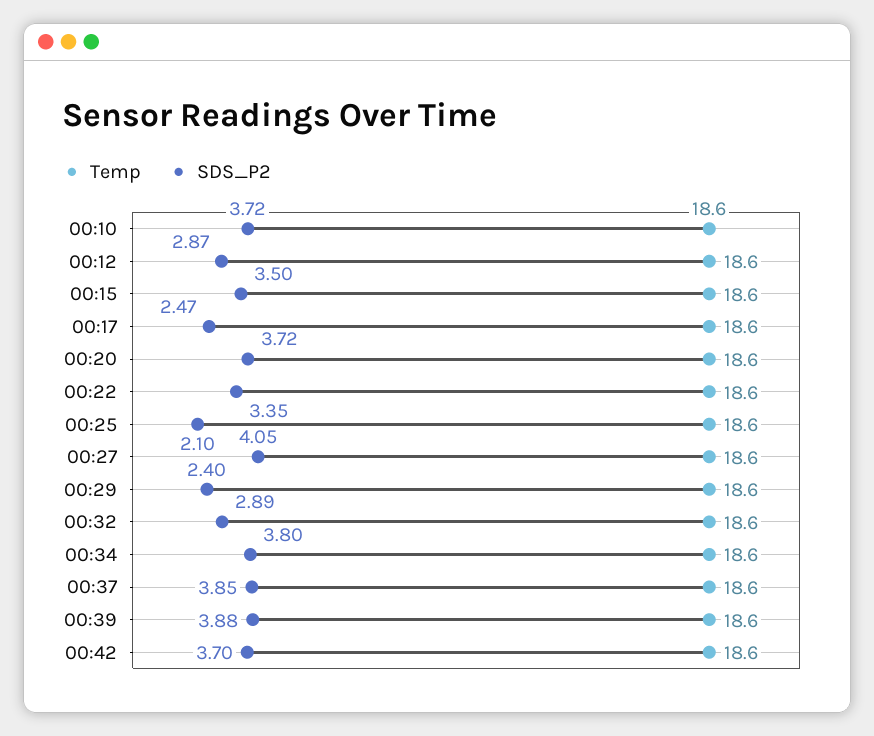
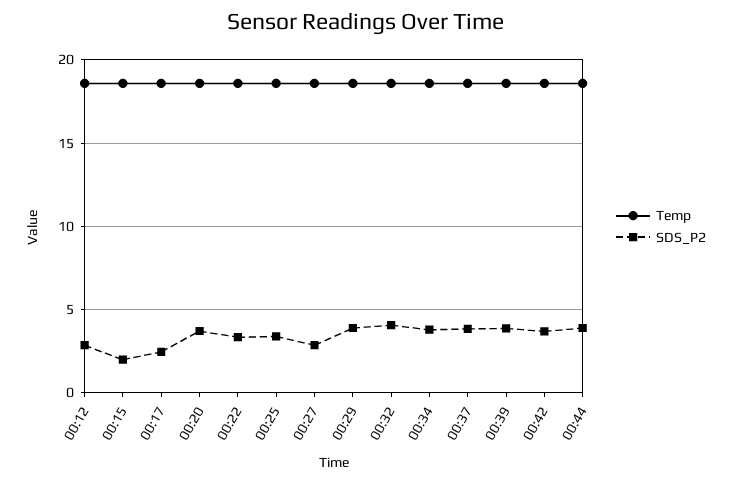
Temp, 00:10: 18.6 -> none
SDS_P2, 00:10: 3.72 -> none
SDS_P2, 00:15: 3.5 -> 2
SDS_P2, 00:25: 2.1 -> 3.5
SDS_P2, 00:27: 4.05 -> 3
SDS_P2, 00:29: 2.4 -> 4
SDS_P2, 00:32: 2.89 -> 4
Temp, 00:44: none -> 18.5
SDS_P2, 00:44: none -> 4

